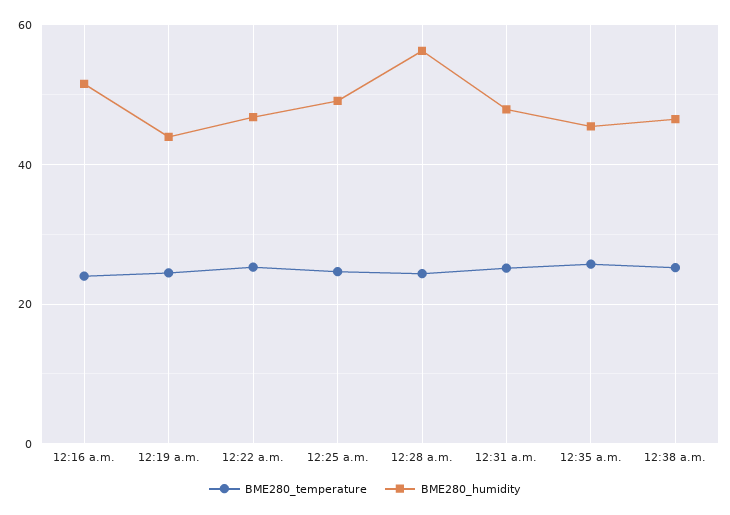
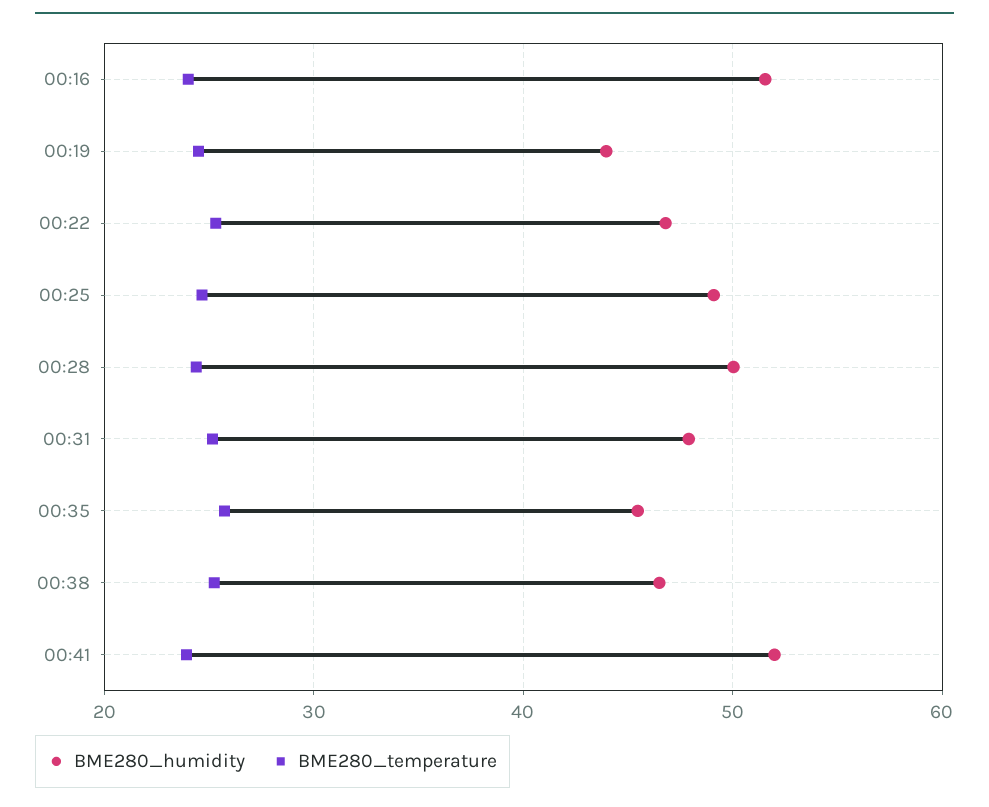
BME280_humidity, 12:28 a.m.: 56 -> 50
BME280_humidity, 00:41: none -> 52
BME280_temperature, 00:41: none -> 24

